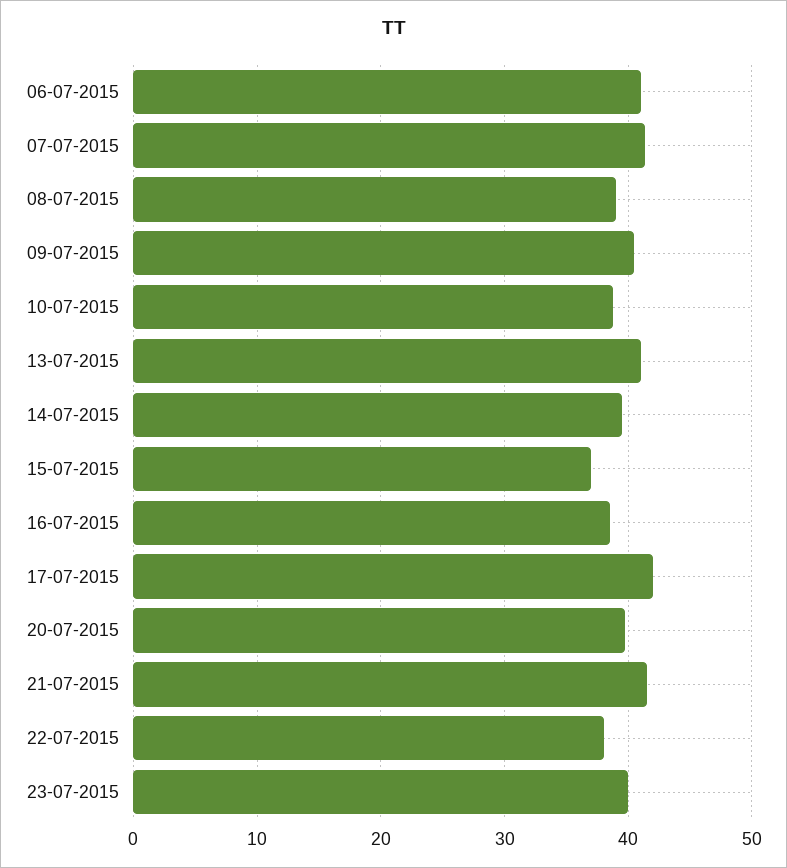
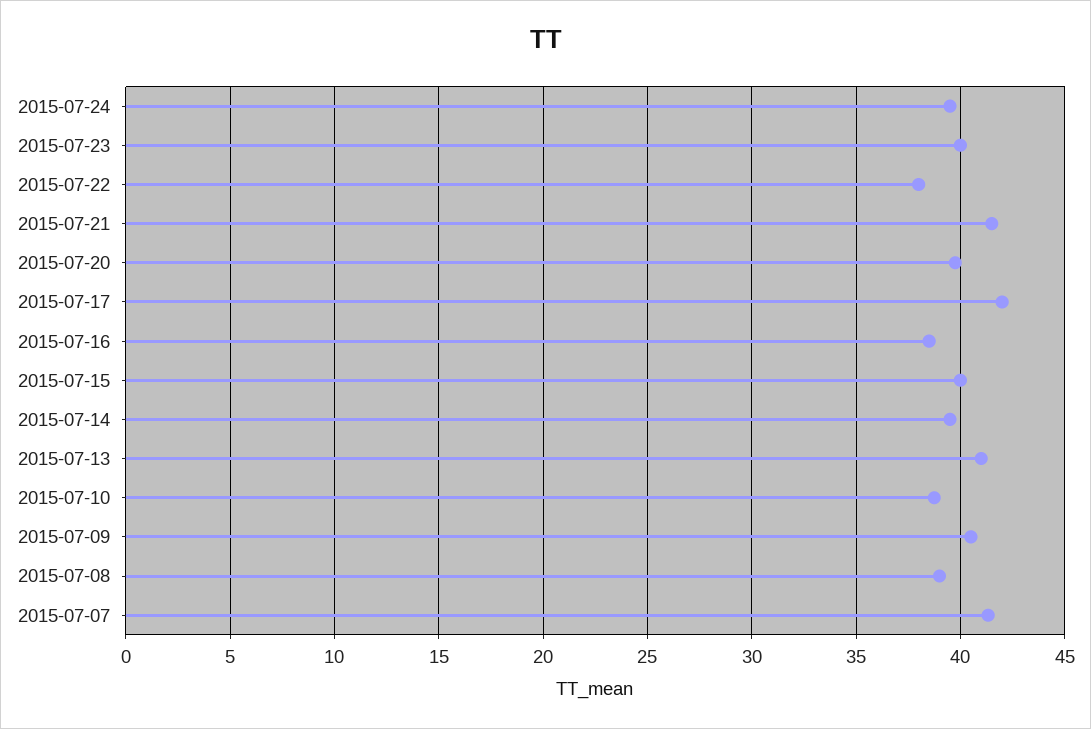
06-07-2015: 41 -> none
15-07-2015: 37 -> 40
2015-07-24: none -> 39.5

